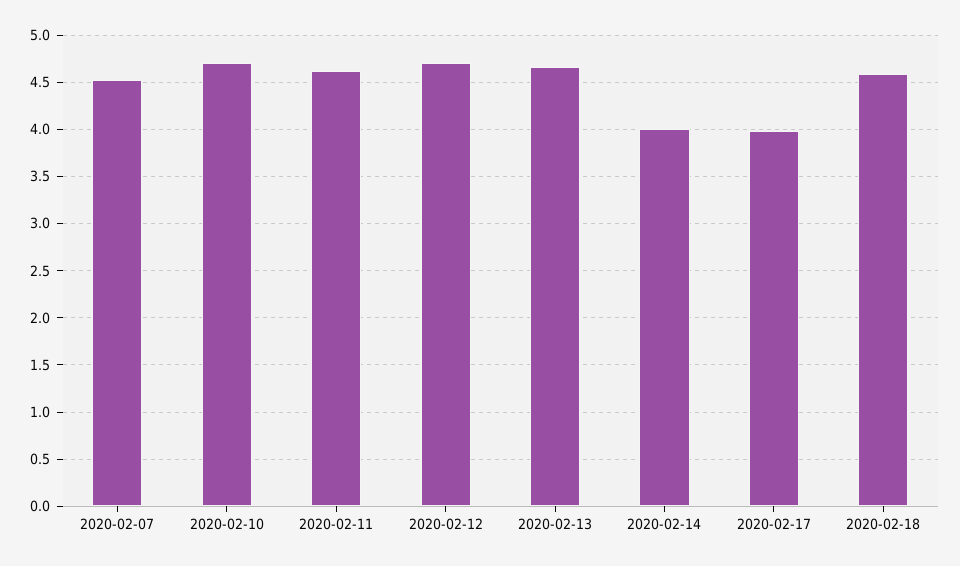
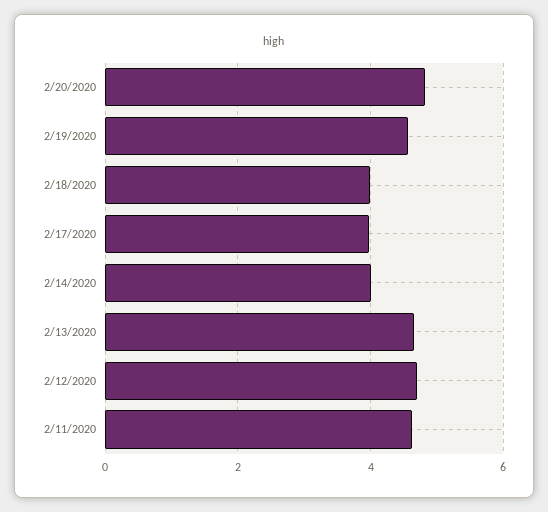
2020-02-07: 4.5 -> none
2020-02-10: 4.7 -> none
2020-02-18: 4.6 -> 4
2/20/2020: none -> 4.8
2/19/2020: none -> 4.6

